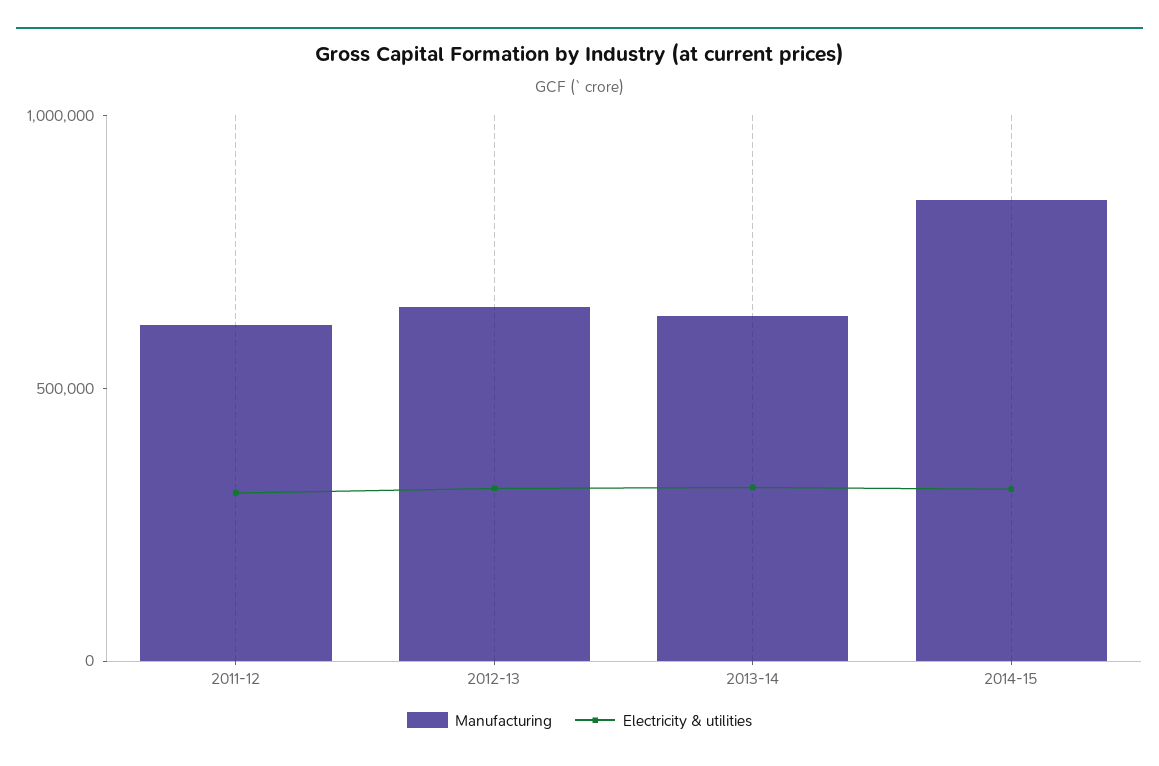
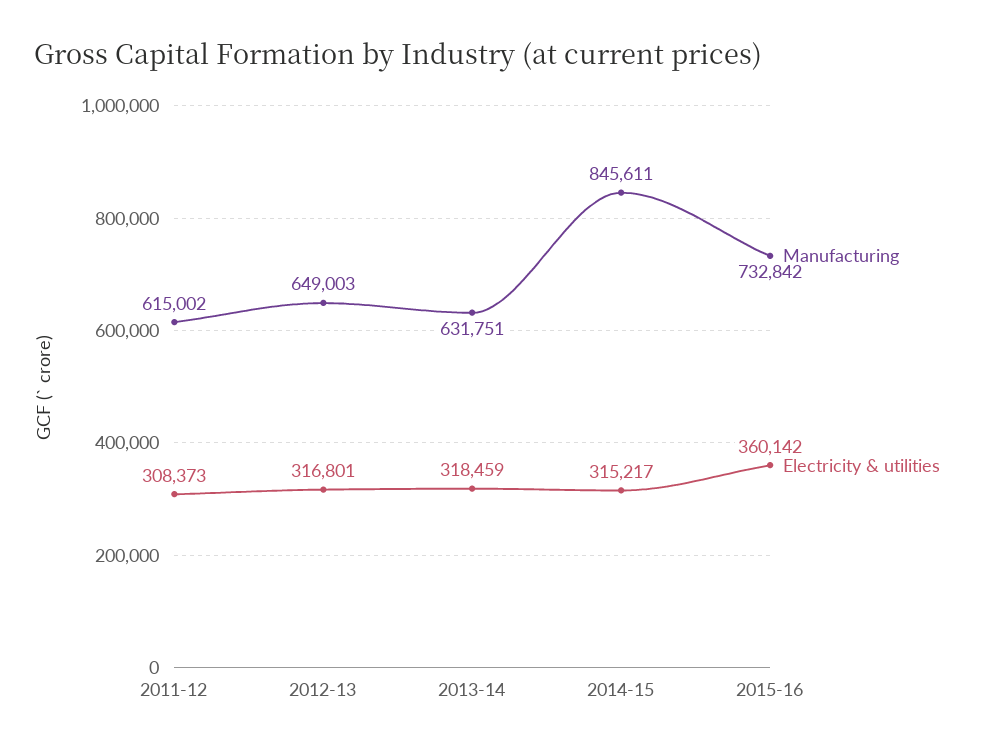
Manufacturing, 2015-16: none -> 732842
Electricity & utilities, 2015-16: none -> 360142

